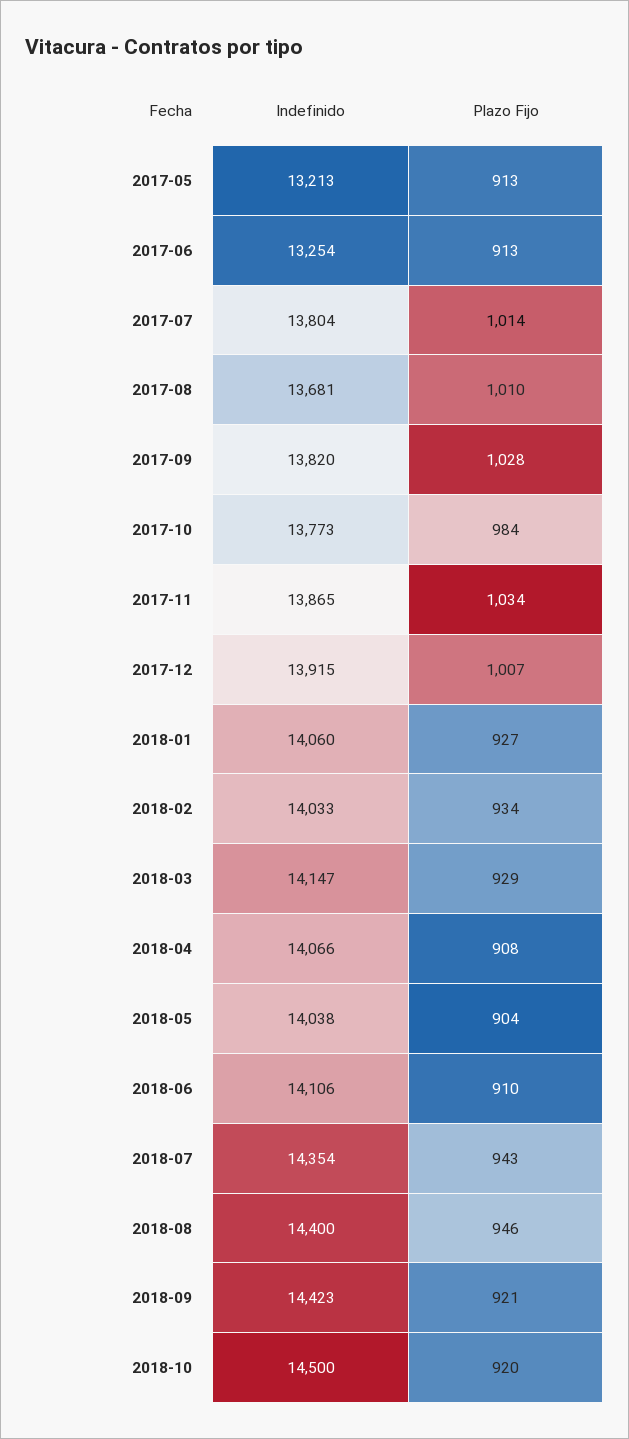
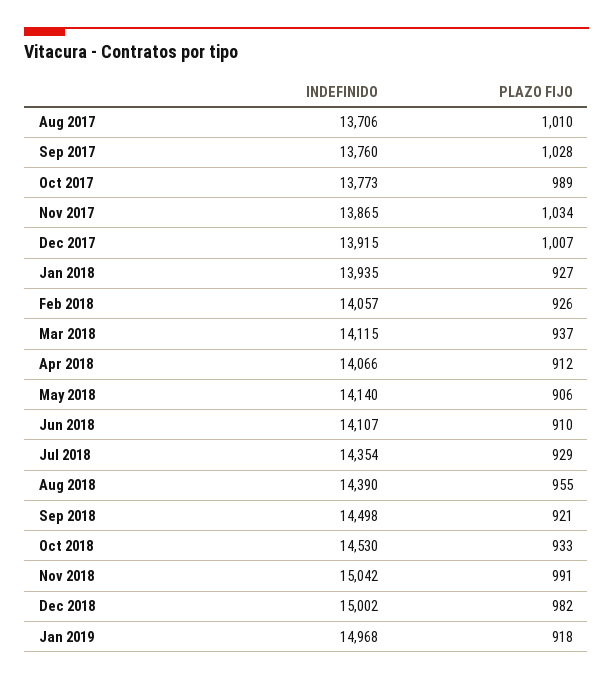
Indefinido, 2017-05: 13213 -> none
Plazo Fijo, 2017-05: 913 -> none
Indefinido, 2017-06: 13254 -> none
Plazo Fijo, 2017-06: 913 -> none
Indefinido, 2017-07: 13804 -> none
Plazo Fijo, 2017-07: 1014 -> none
Indefinido, 2017-08: 13681 -> 13706
Indefinido, 2017-09: 13820 -> 13760
Plazo Fijo, 2017-10: 984 -> 989
Indefinido, 2018-01: 14060 -> 13935
Indefinido, 2018-02: 14033 -> 14057
Plazo Fijo, 2018-02: 934 -> 926
Indefinido, 2018-03: 14147 -> 14115
Plazo Fijo, 2018-03: 929 -> 937
Plazo Fijo, 2018-04: 908 -> 912
Indefinido, 2018-05: 14038 -> 14140
Plazo Fijo, 2018-05: 904 -> 906
Indefinido, 2018-06: 14106 -> 14107
Plazo Fijo, 2018-07: 943 -> 929
Indefinido, 2018-08: 14400 -> 14390
Plazo Fijo, 2018-08: 946 -> 955
Indefinido, 2018-09: 14423 -> 14498
Indefinido, 2018-10: 14500 -> 14530
Plazo Fijo, 2018-10: 920 -> 933
Indefinido, Nov 2018: none -> 15042
Plazo Fijo, Nov 2018: none -> 991
Indefinido, Dec 2018: none -> 15002
Plazo Fijo, Dec 2018: none -> 982
Indefinido, Jan 2019: none -> 14968
Plazo Fijo, Jan 2019: none -> 918

